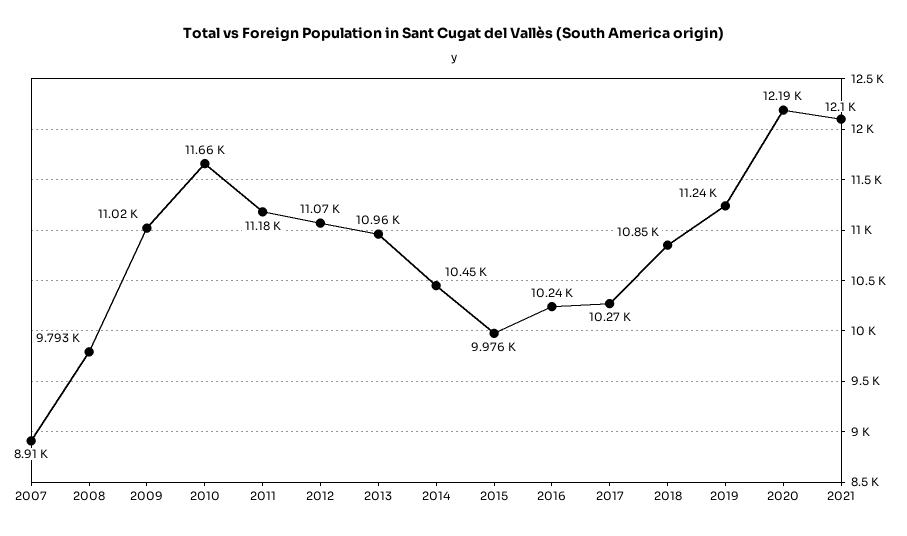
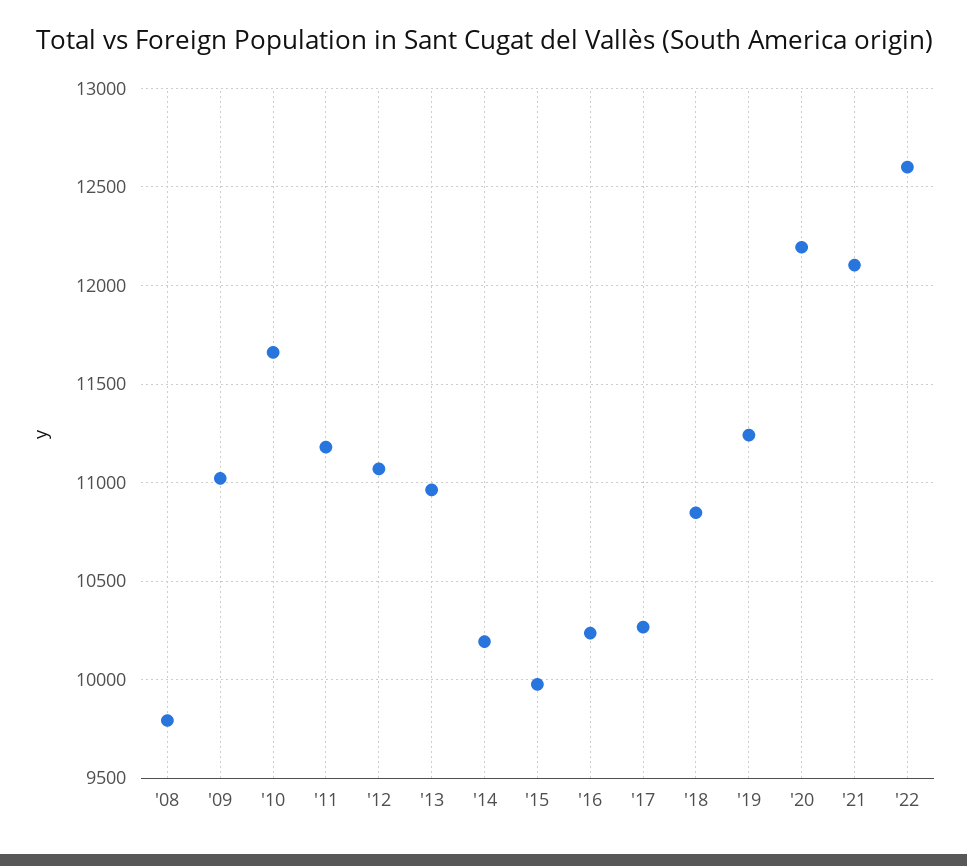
2007: 8910 -> none
2014: 10450 -> 10200
'22: none -> 12600

